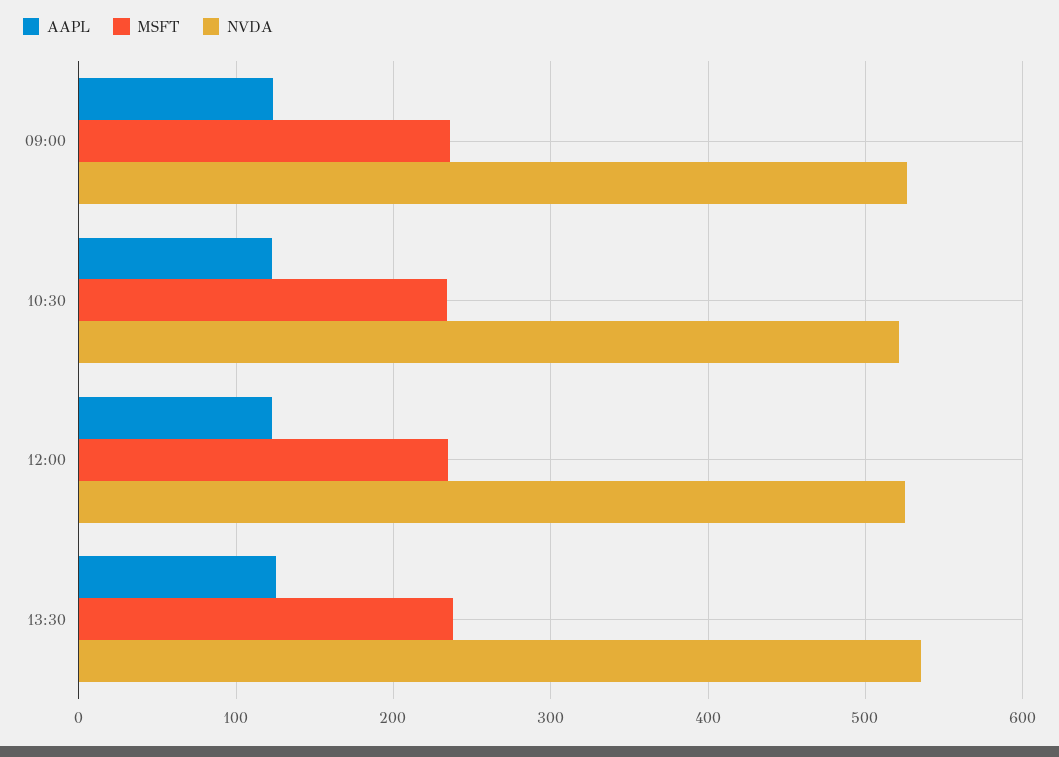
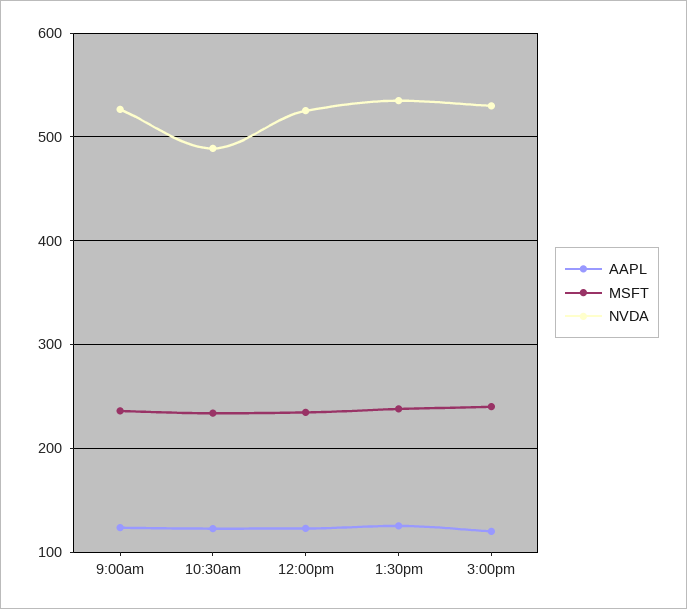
NVDA, 10:30: 520 -> 490
AAPL, 3:00pm: none -> 120
MSFT, 3:00pm: none -> 240
NVDA, 3:00pm: none -> 530

